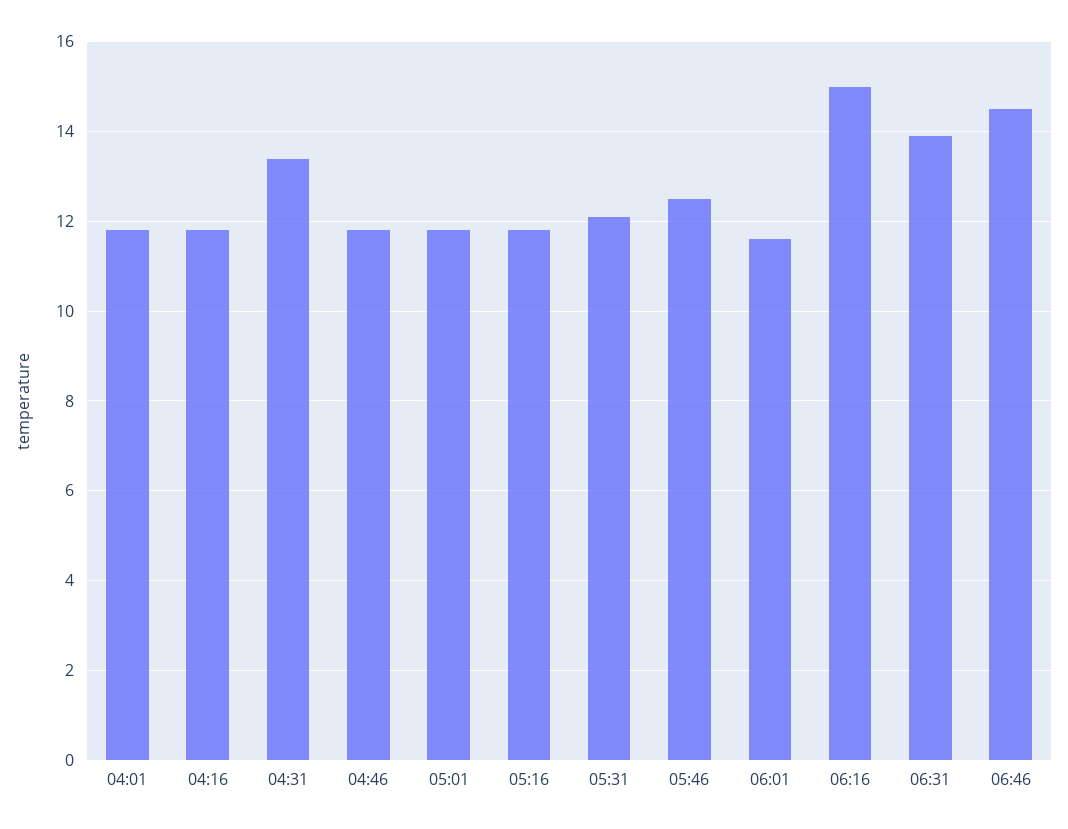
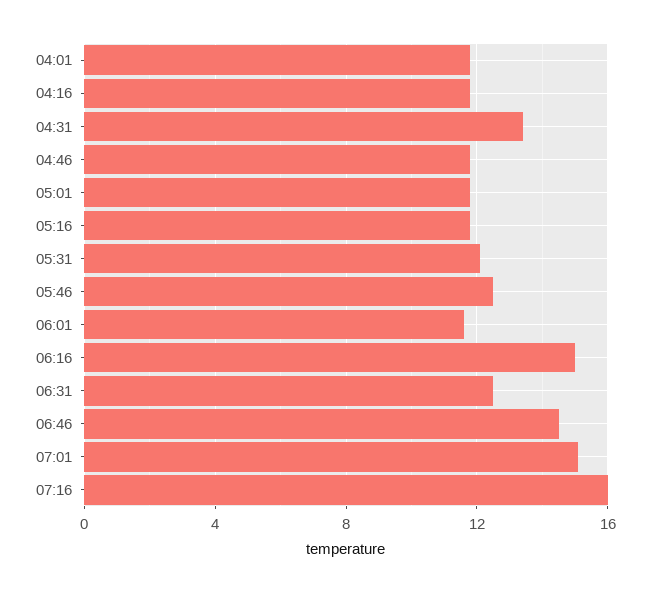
06:31: 14 -> 12.5
07:01: none -> 15
07:16: none -> 16

